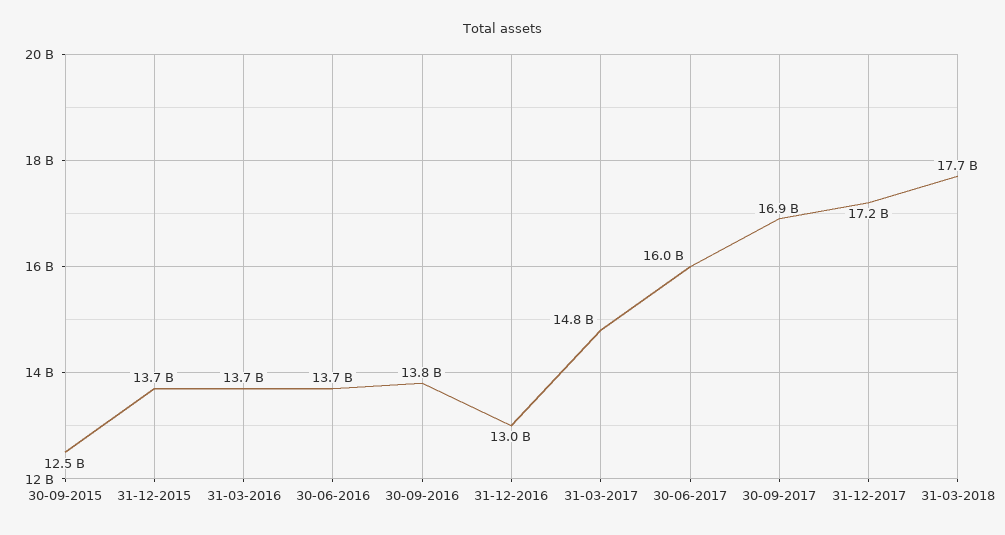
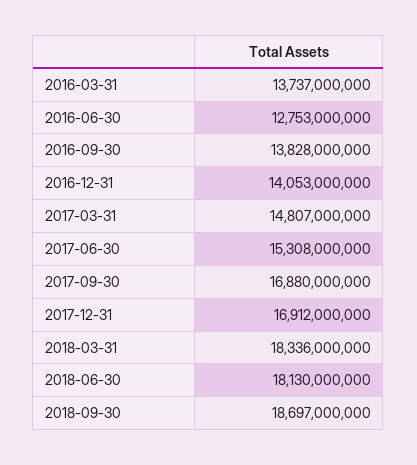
30-09-2015: 12500000000 -> none
31-12-2015: 13700000000 -> none
30-06-2016: 13700000000 -> 12753000000
31-12-2016: 13000000000 -> 14053000000
30-06-2017: 16000000000 -> 15308000000
31-12-2017: 17200000000 -> 16912000000
31-03-2018: 17700000000 -> 18336000000
2018-06-30: none -> 18130000000
2018-09-30: none -> 18697000000

